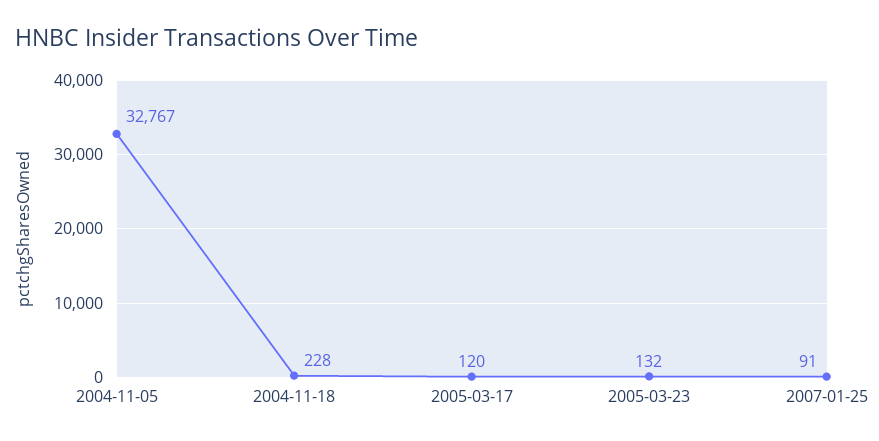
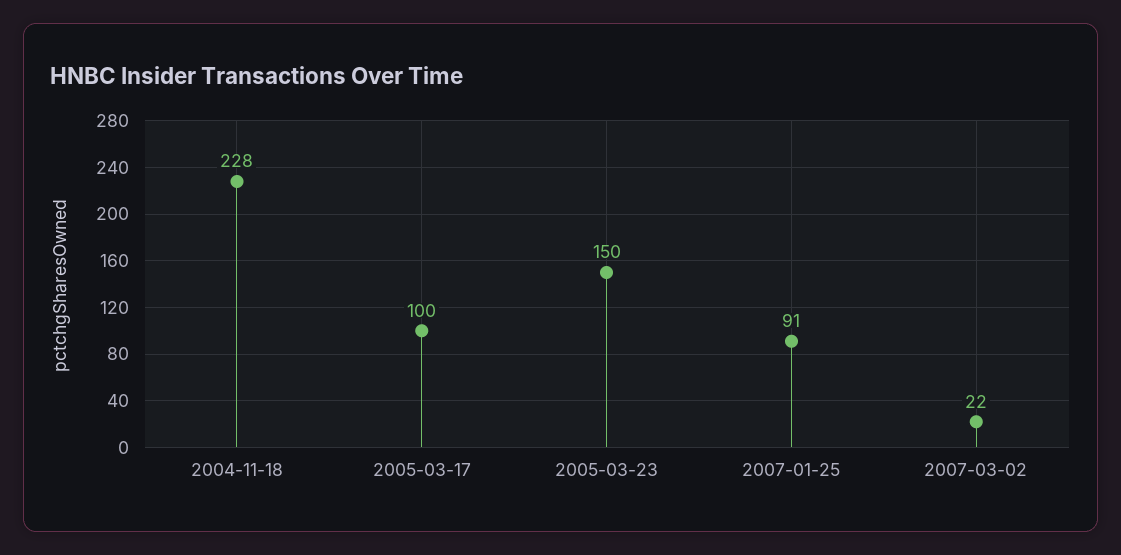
2004-11-05: 32767 -> none
2005-03-17: 120 -> 100
2005-03-23: 132 -> 150
2007-03-02: none -> 22

